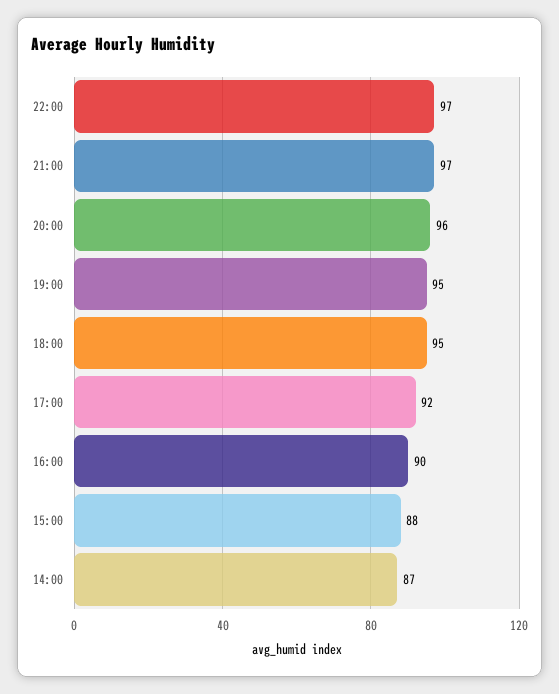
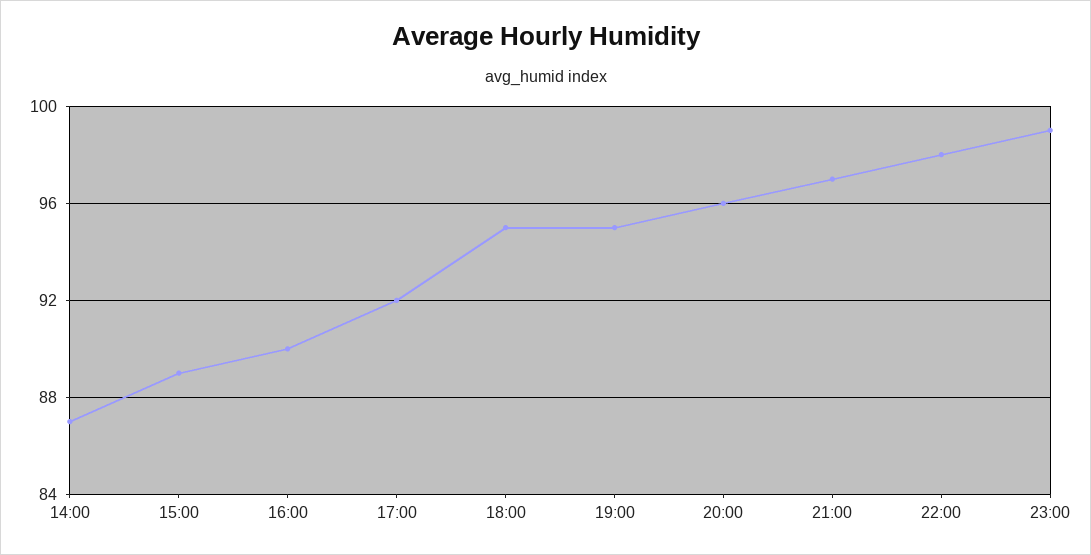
22:00: 97 -> 98
15:00: 88 -> 89
23:00: none -> 99

